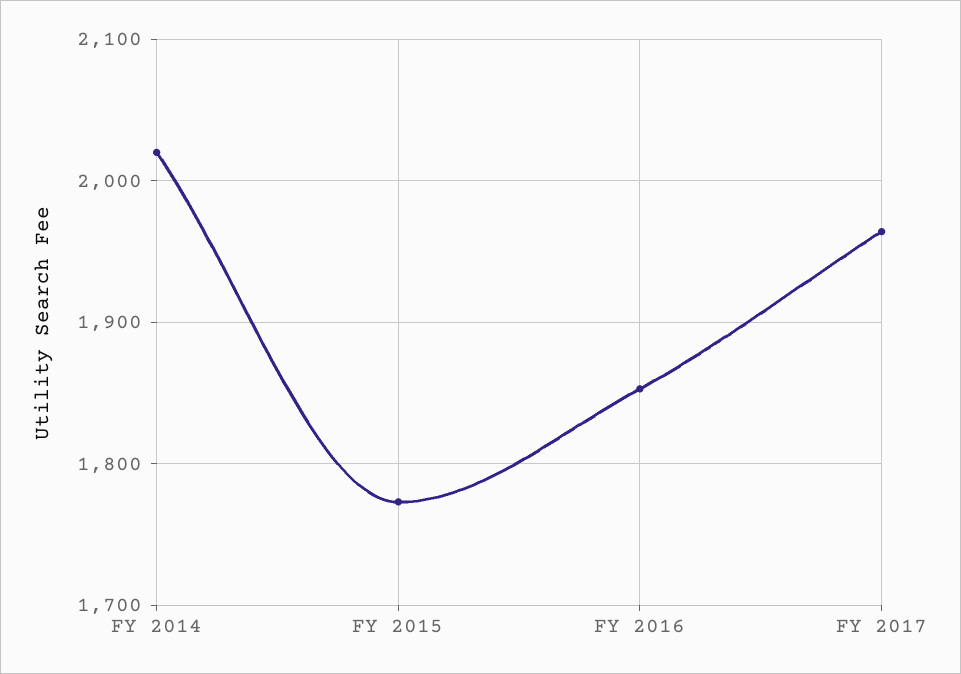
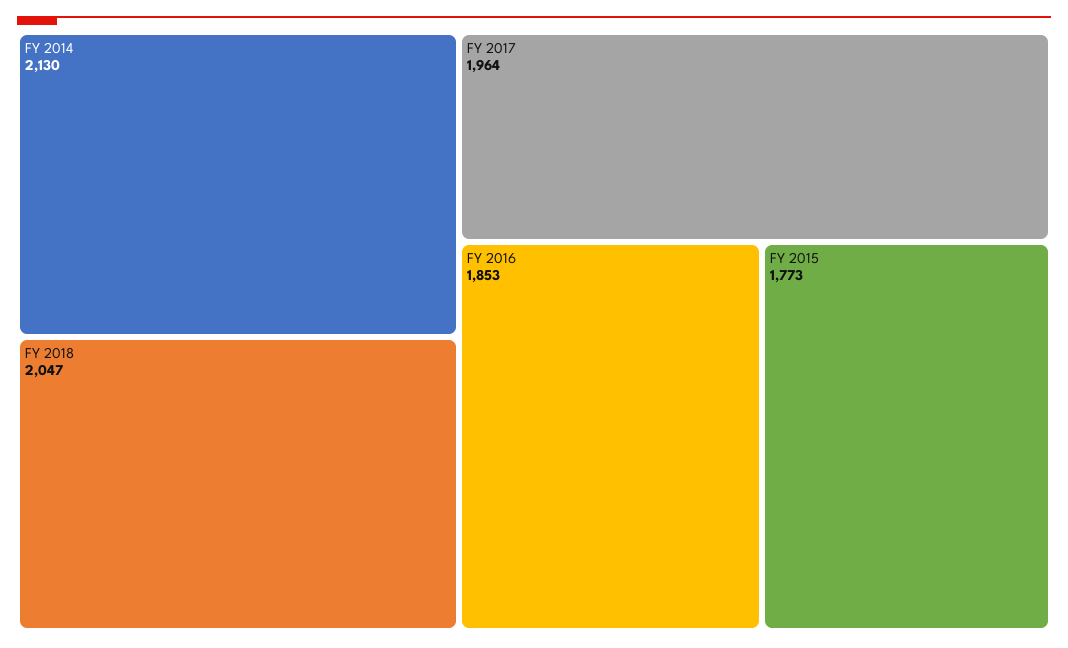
FY 2014: 2020 -> 2130
FY 2018: none -> 2047

